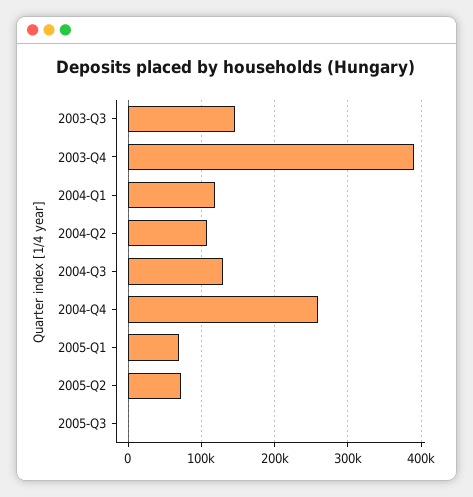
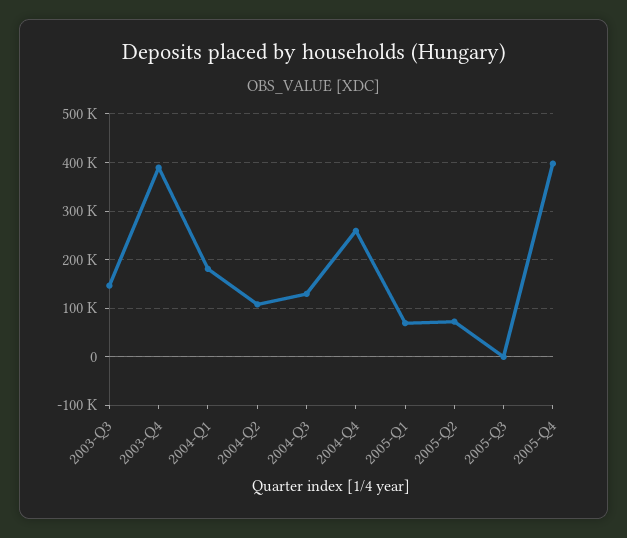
2004-Q1: 120000 -> 180000
2005-Q4: none -> 400000

